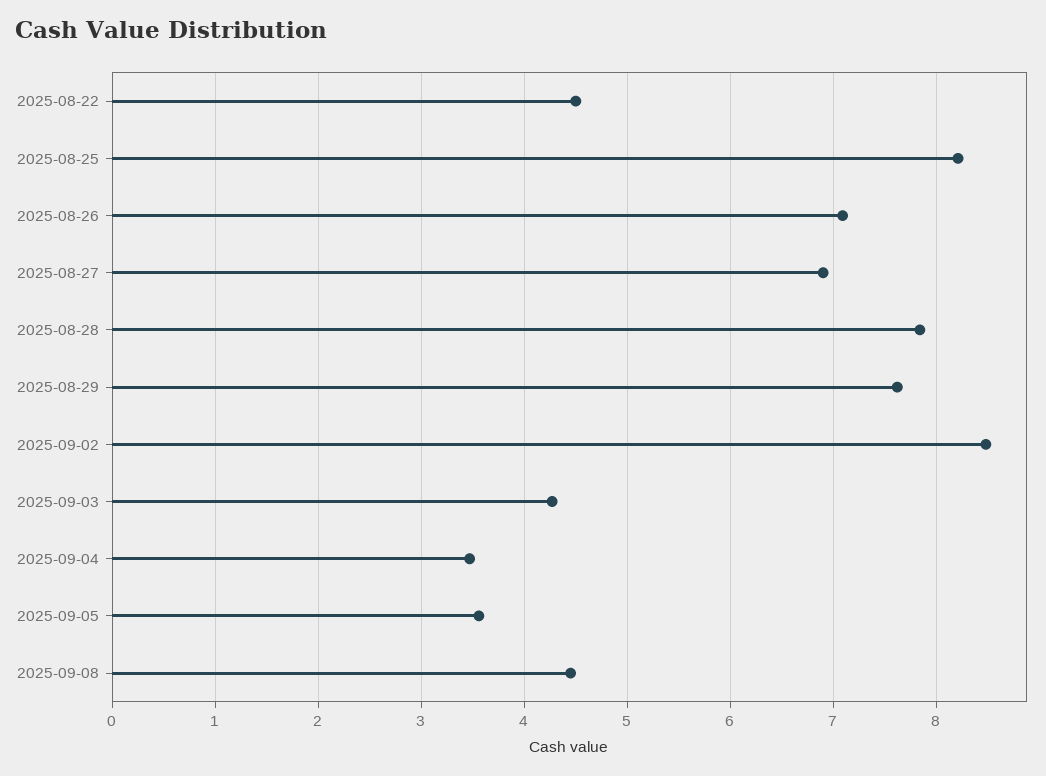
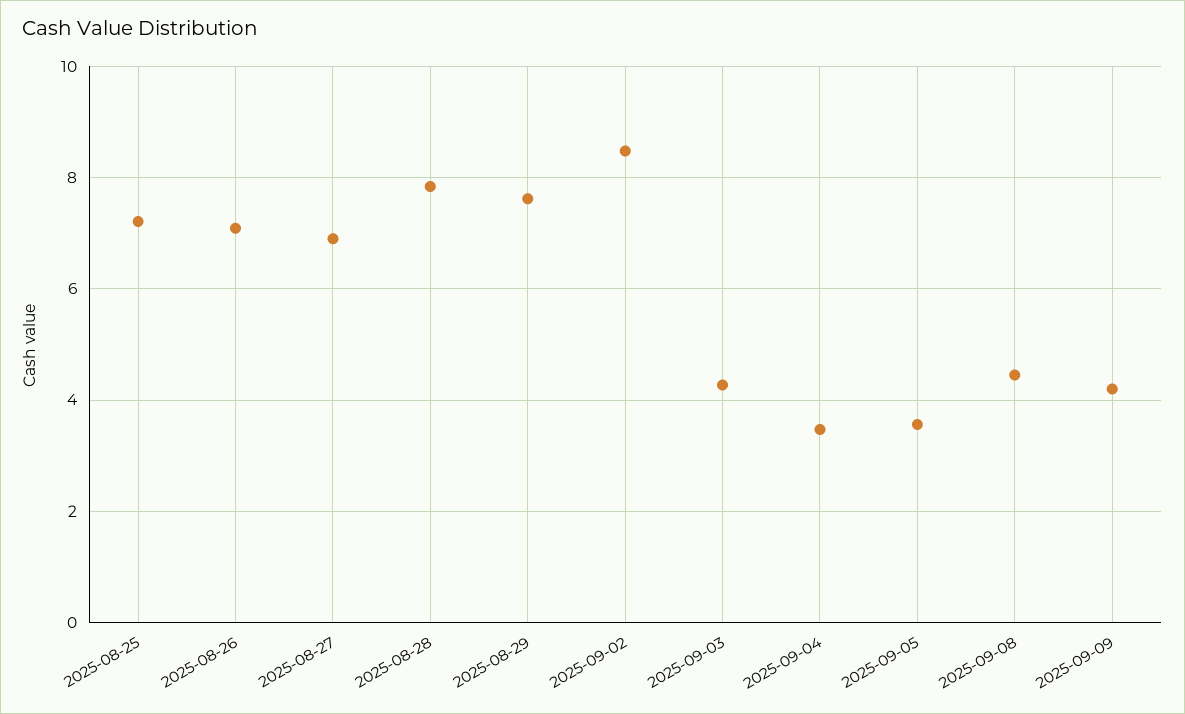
2025-08-22: 4.5 -> none
2025-08-25: 8.2 -> 7.2
2025-09-09: none -> 4.2

